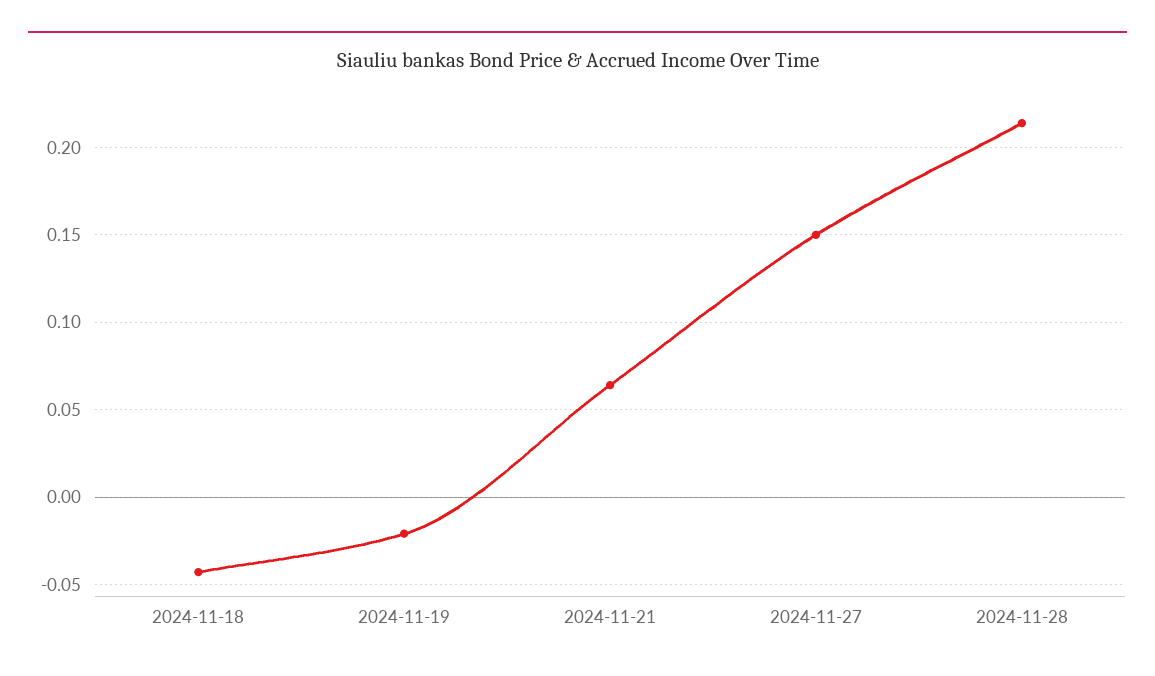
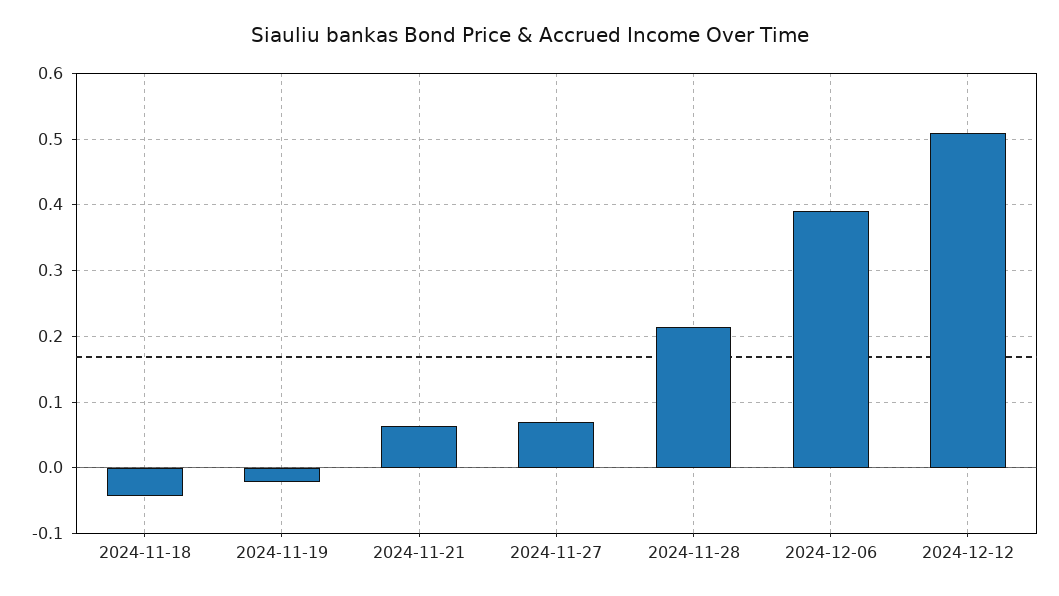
2024-11-27: 0.15 -> 0.07
2024-12-06: none -> 0.39
2024-12-12: none -> 0.51

